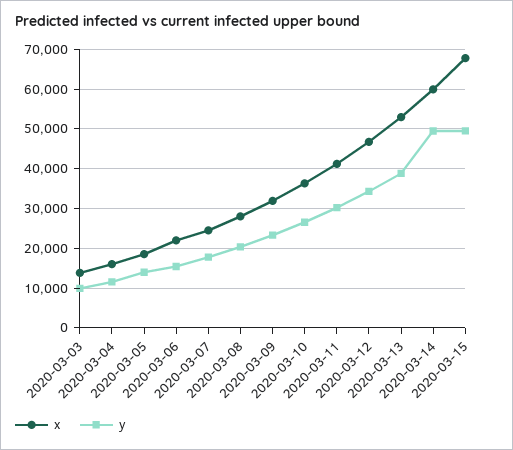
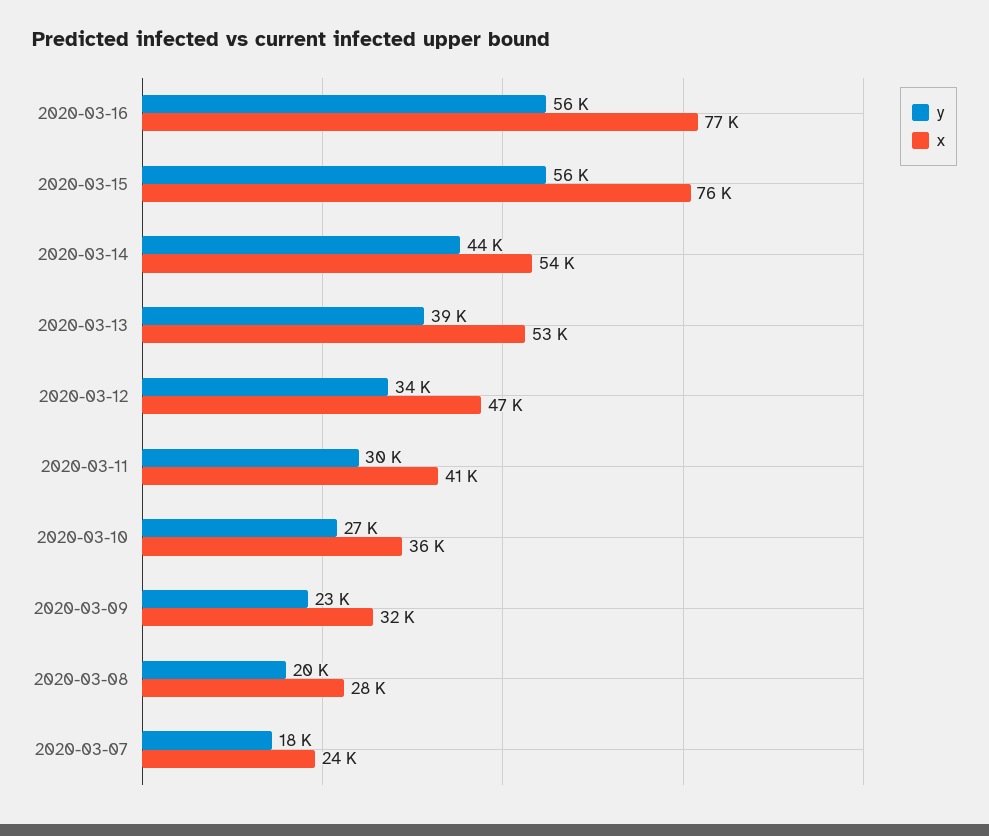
x, 2020-03-03: 14000 -> none
y, 2020-03-03: 10000 -> none
x, 2020-03-04: 16000 -> none
y, 2020-03-04: 12000 -> none
x, 2020-03-05: 18000 -> none
y, 2020-03-05: 14000 -> none
x, 2020-03-06: 22000 -> none
y, 2020-03-06: 16000 -> none
x, 2020-03-14: 60000 -> 54000
y, 2020-03-14: 50000 -> 44000
x, 2020-03-15: 68000 -> 76000
y, 2020-03-15: 50000 -> 56000
y, 2020-03-16: none -> 56000
x, 2020-03-16: none -> 77000

